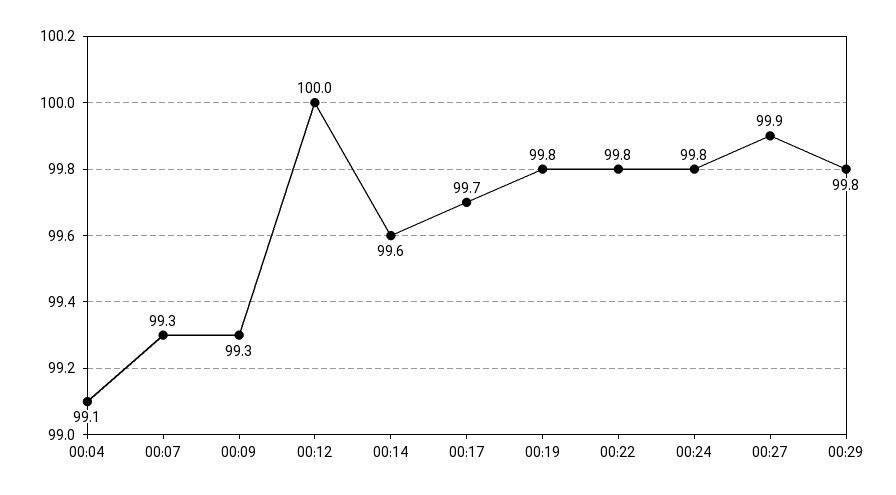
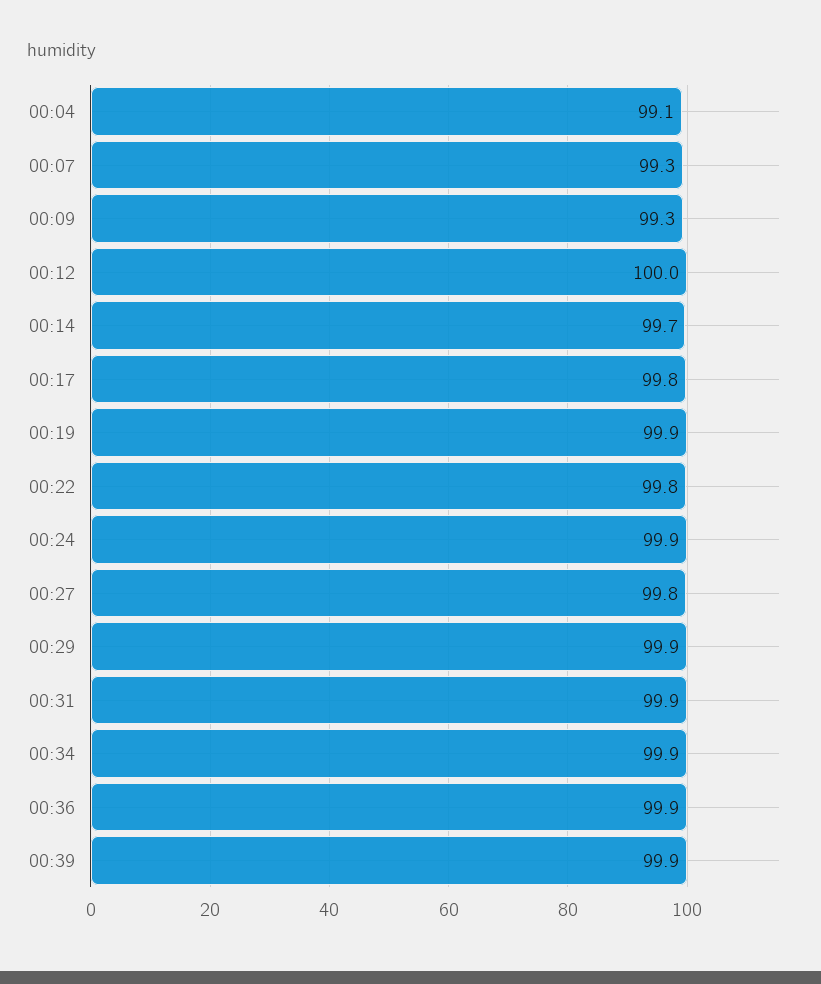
00:14: 99.6 -> 99.7
00:17: 99.7 -> 99.8
00:19: 99.8 -> 99.9
00:24: 99.8 -> 99.9
00:27: 99.9 -> 99.8
00:29: 99.8 -> 99.9
00:31: none -> 99.9
00:34: none -> 99.9
00:36: none -> 99.9
00:39: none -> 99.9

